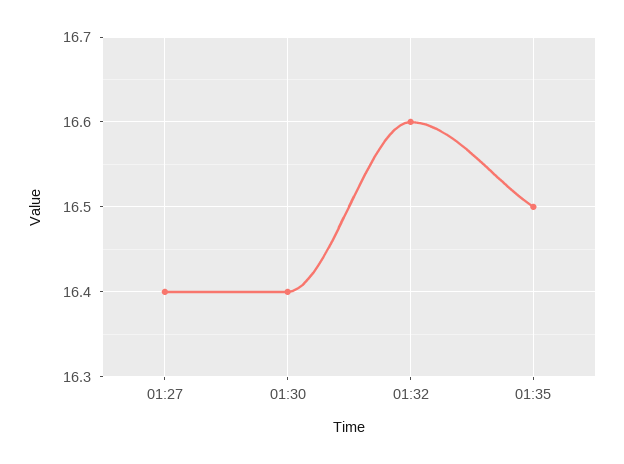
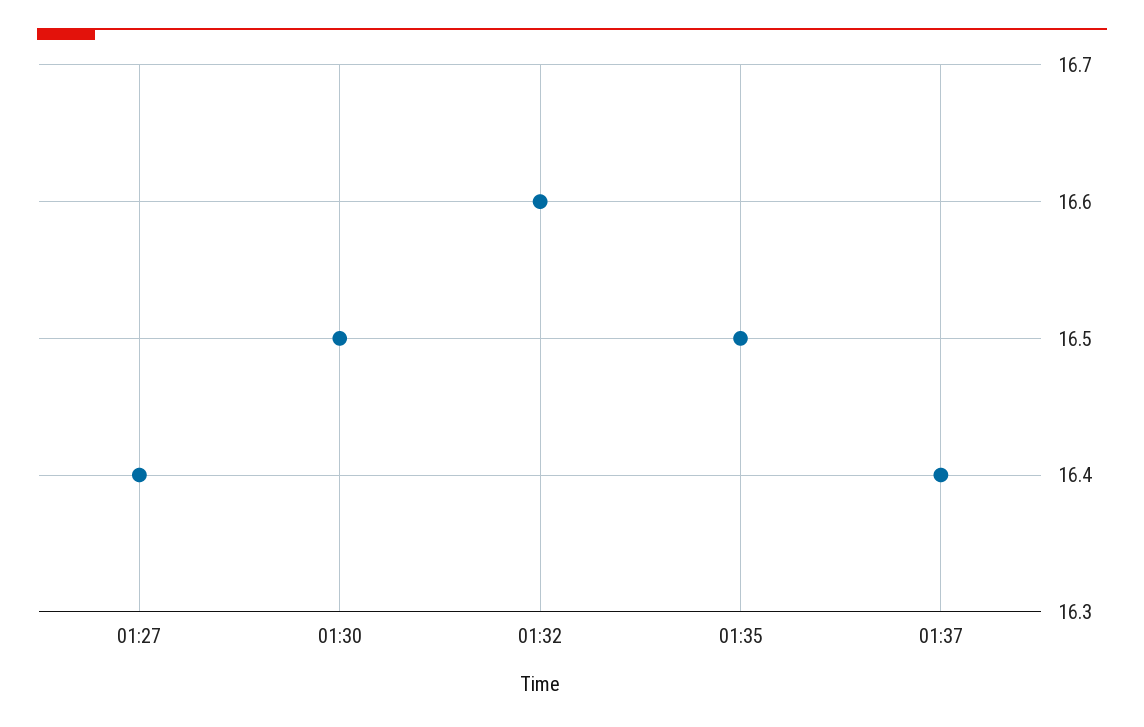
01:30: 16.4 -> 16.5
01:37: none -> 16.4

